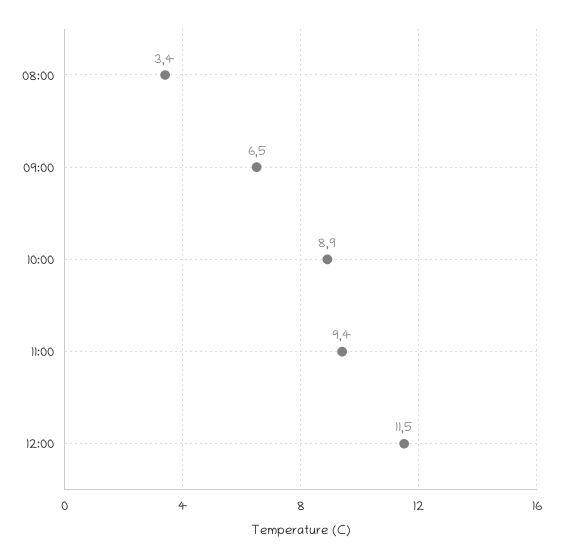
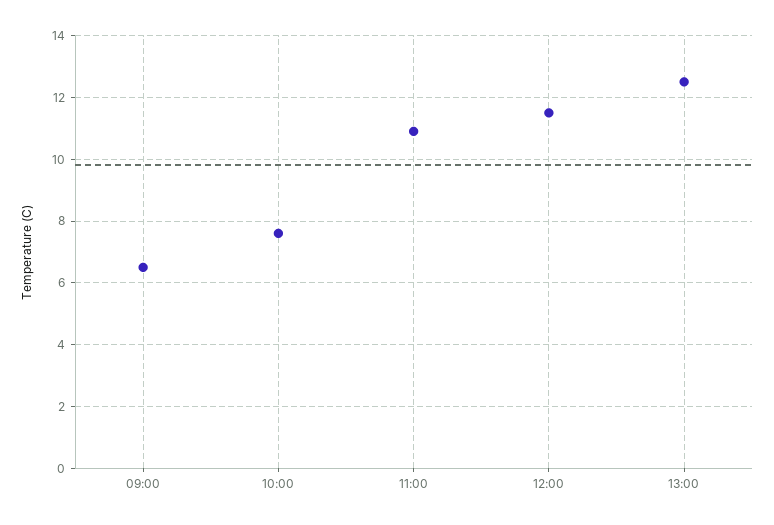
08:00: 3.4 -> none
10:00: 8.9 -> 7.5
11:00: 9.4 -> 11
13:00: none -> 12.5

